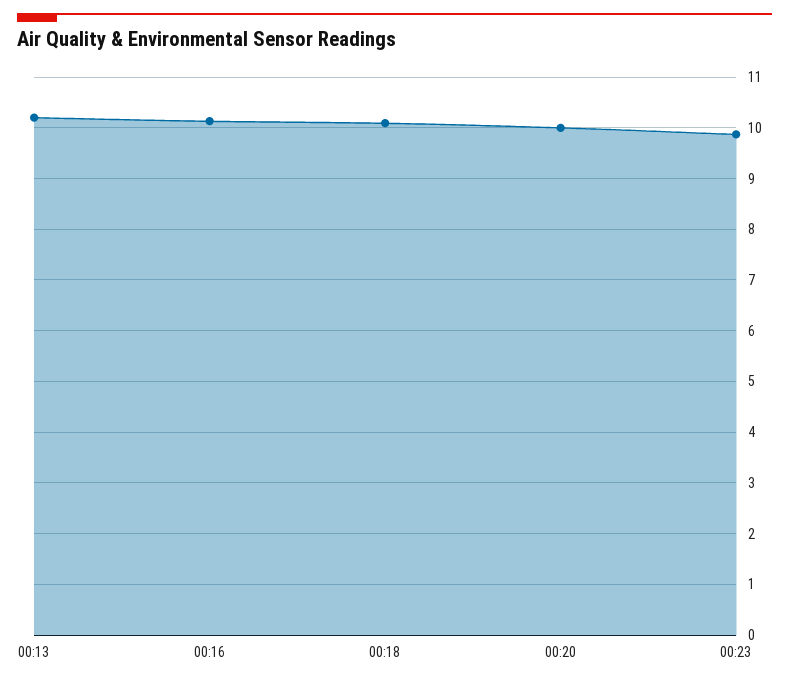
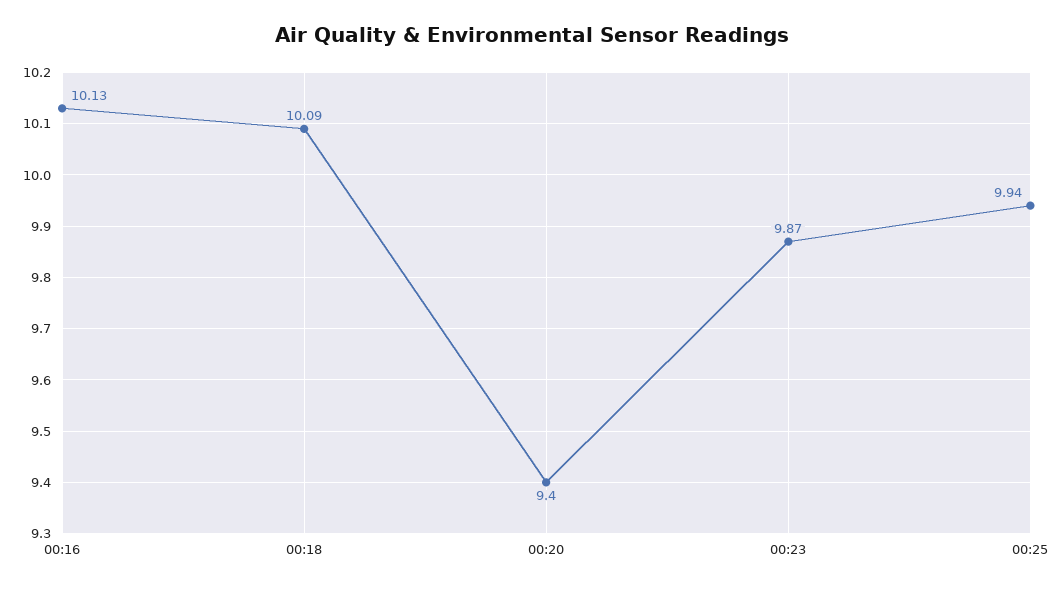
00:13: 10.2 -> none
00:20: 10 -> 9.4
00:25: none -> 9.94

